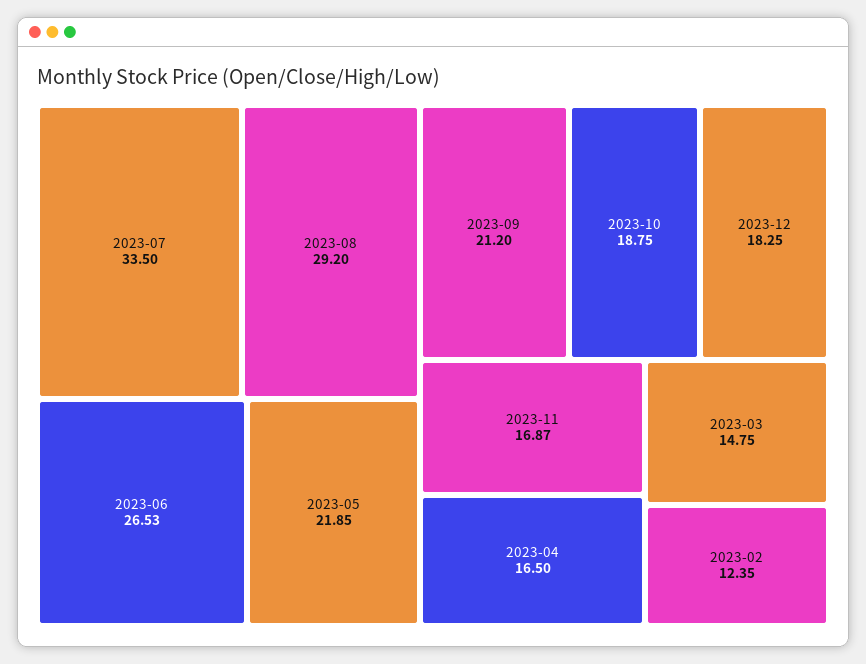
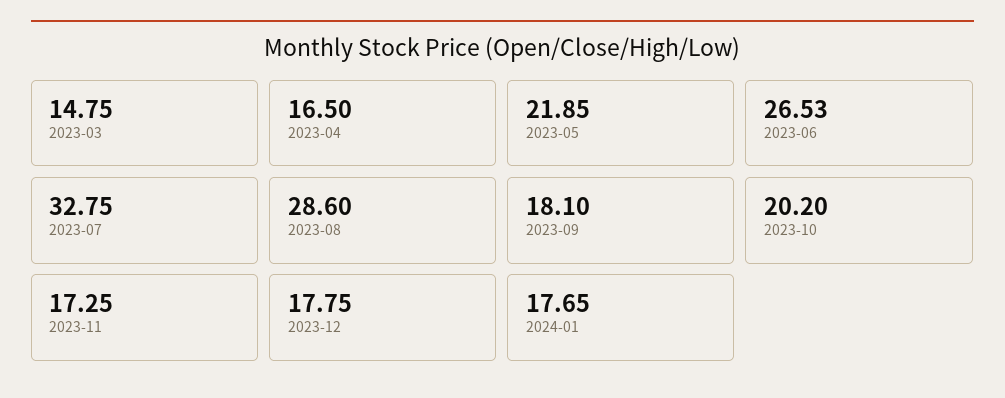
2023-07: 33.5 -> 32.75
2023-08: 29.2 -> 28.6
2023-09: 21.2 -> 18.1
2023-10: 18.75 -> 20.2
2023-12: 18.25 -> 17.75
2023-11: 16.87 -> 17.25
2023-02: 12.35 -> none
2024-01: none -> 17.65

